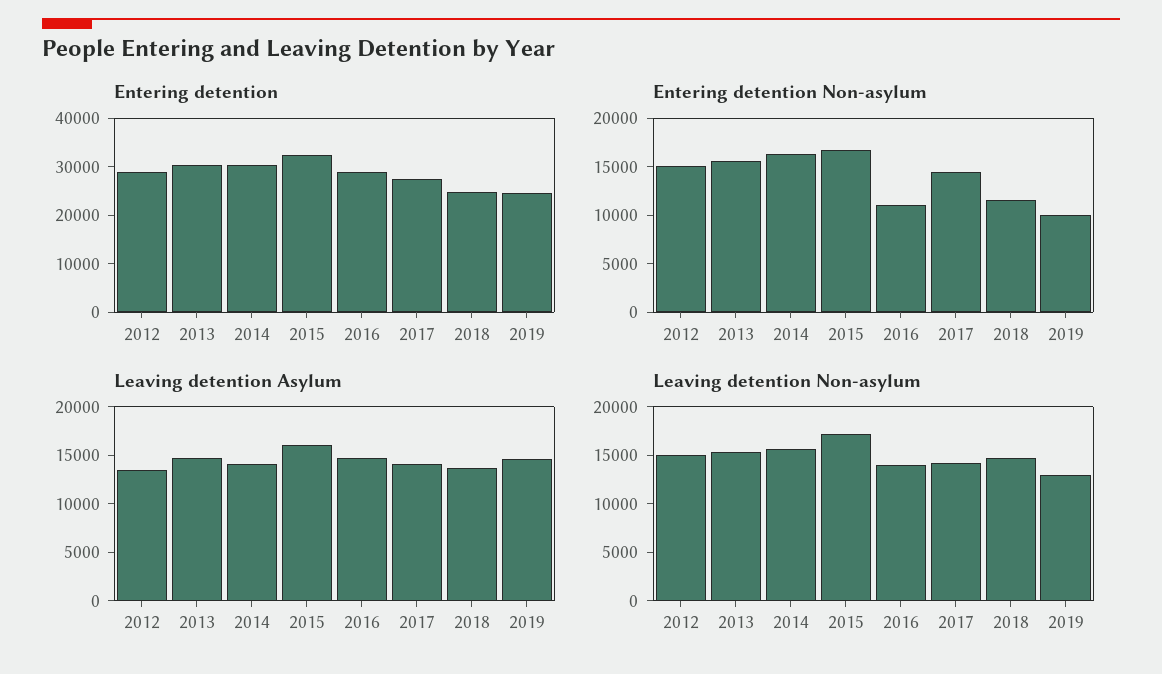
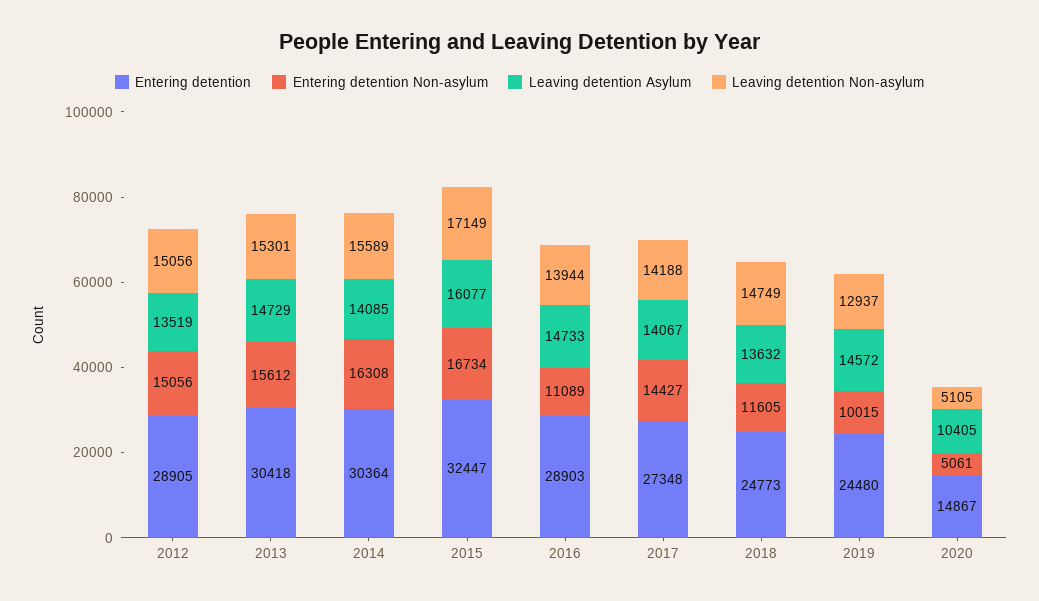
Entering detention, 2020: none -> 14867
Entering detention Non-asylum, 2020: none -> 5061
Leaving detention Asylum, 2020: none -> 10405
Leaving detention Non-asylum, 2020: none -> 5105

